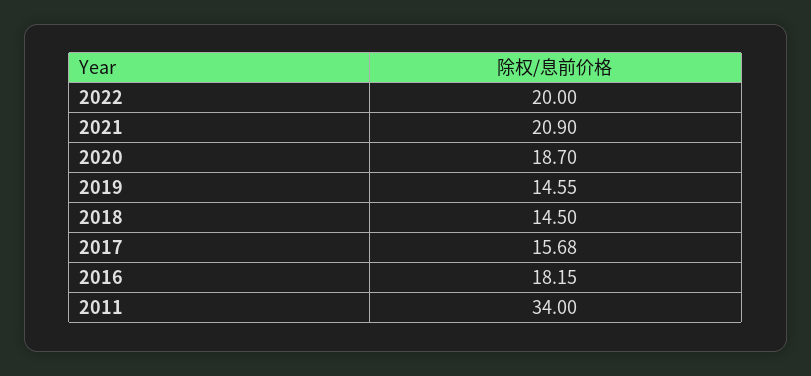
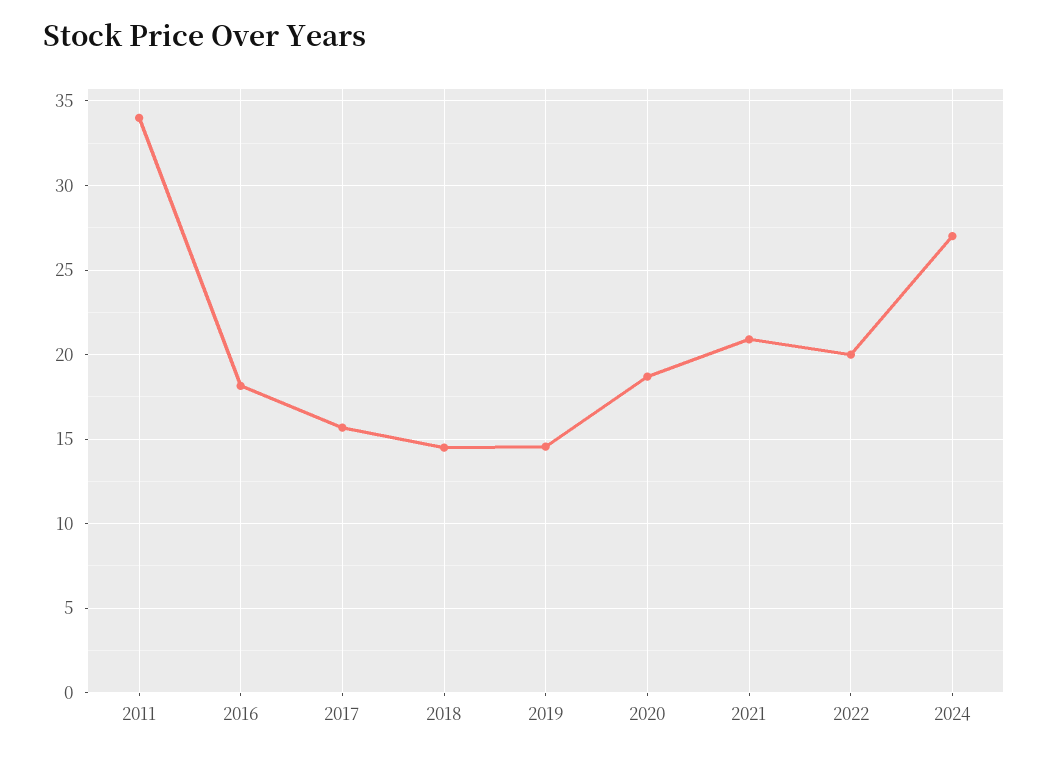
2024: none -> 27

